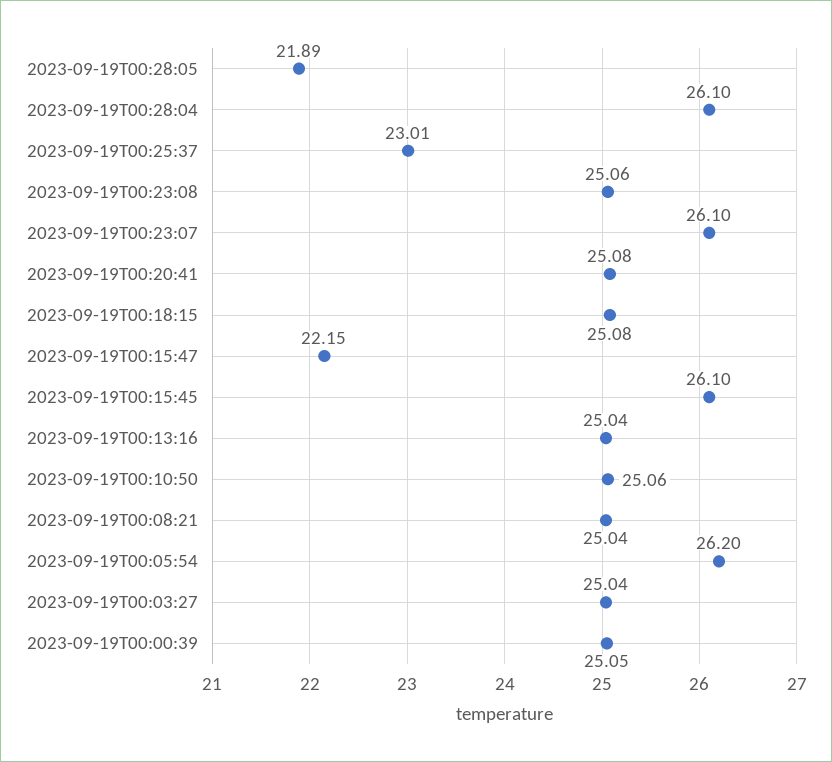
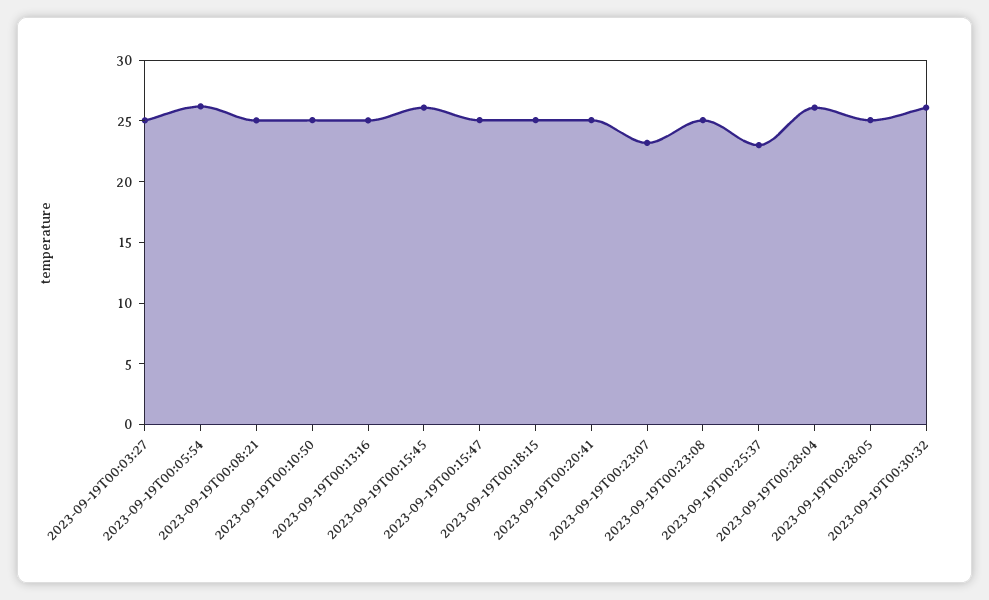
2023-09-19T00:28:05: 21.89 -> 25
2023-09-19T00:23:07: 26.1 -> 23
2023-09-19T00:15:47: 22.15 -> 25
2023-09-19T00:00:39: 25.05 -> none
2023-09-19T00:30:32: none -> 26

